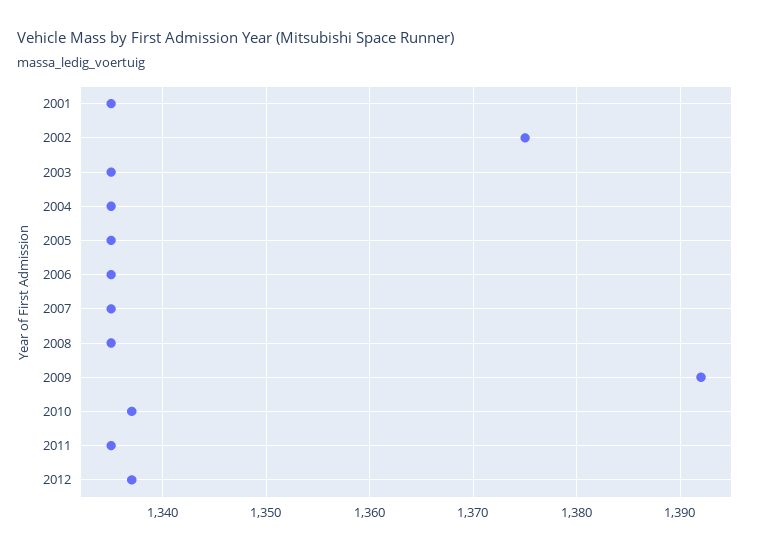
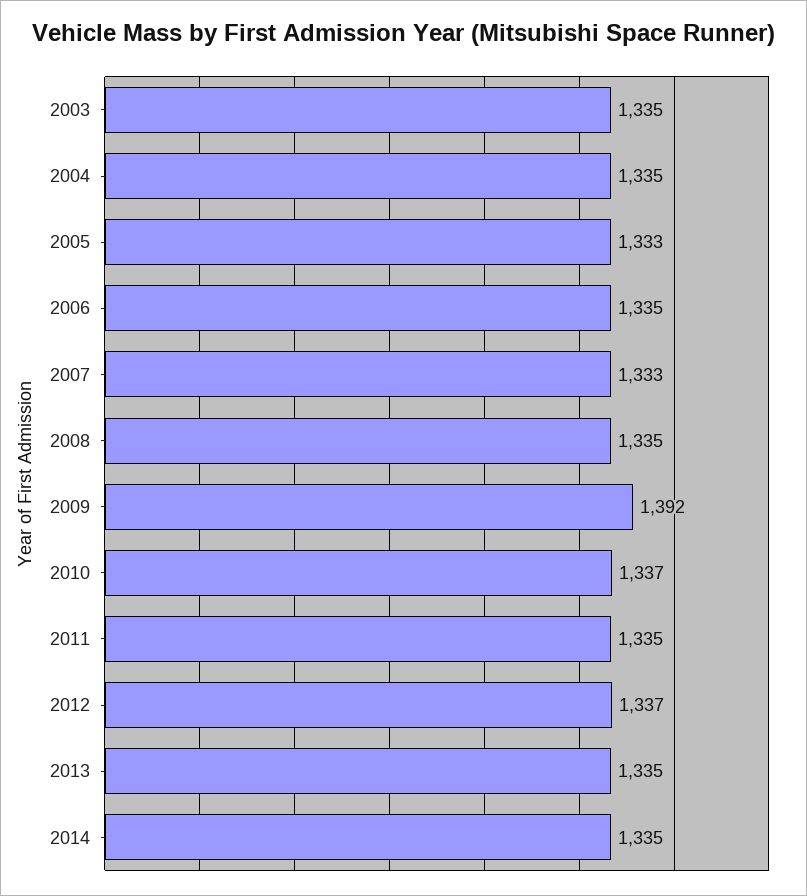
2001: 1335 -> none
2002: 1375 -> none
2005: 1335 -> 1333
2007: 1335 -> 1333
2013: none -> 1335
2014: none -> 1335

